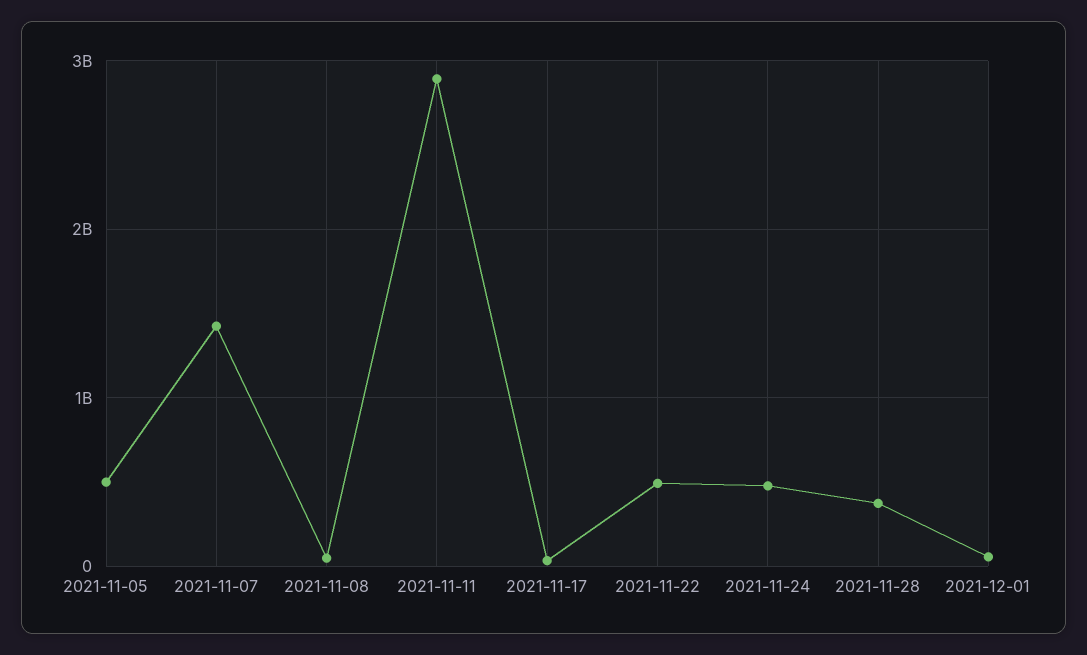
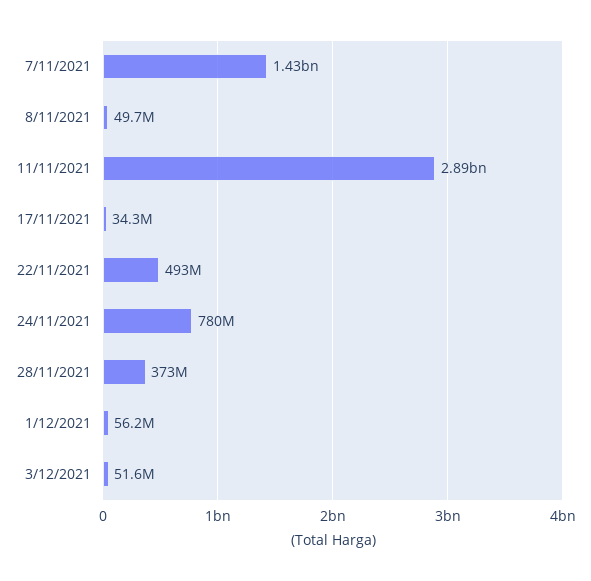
2021-11-05: 500000000 -> none
2021-11-24: 500000000 -> 780000000
3/12/2021: none -> 51600000

